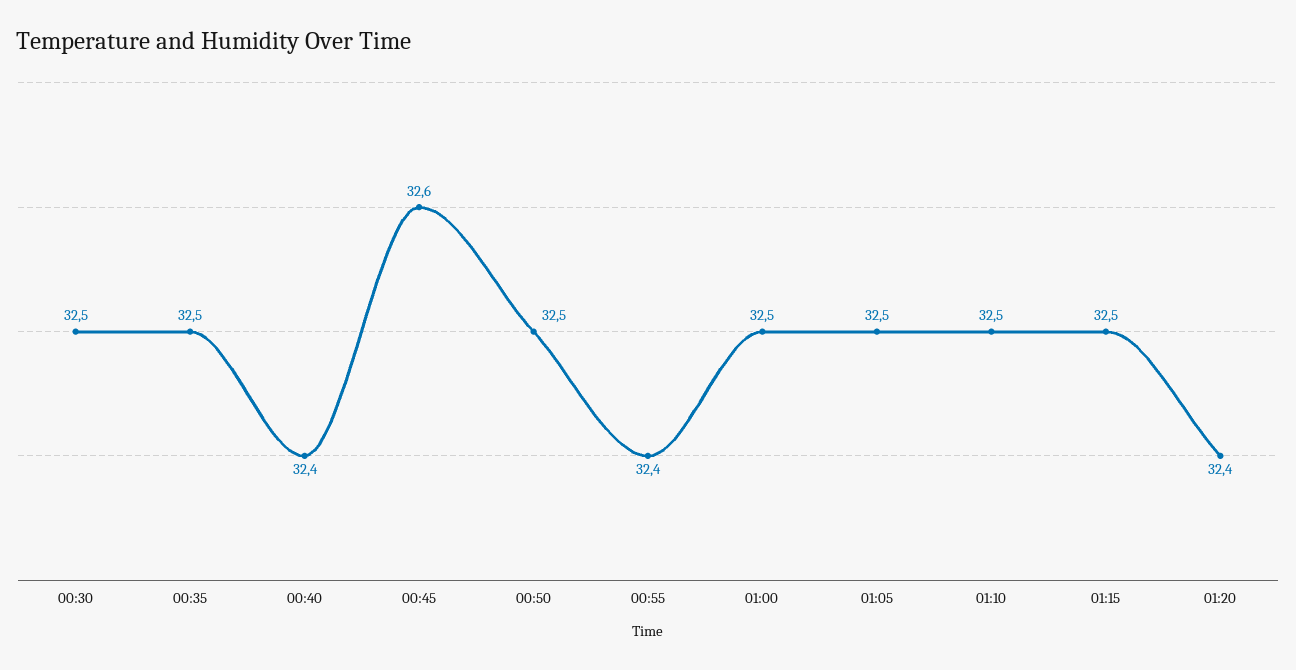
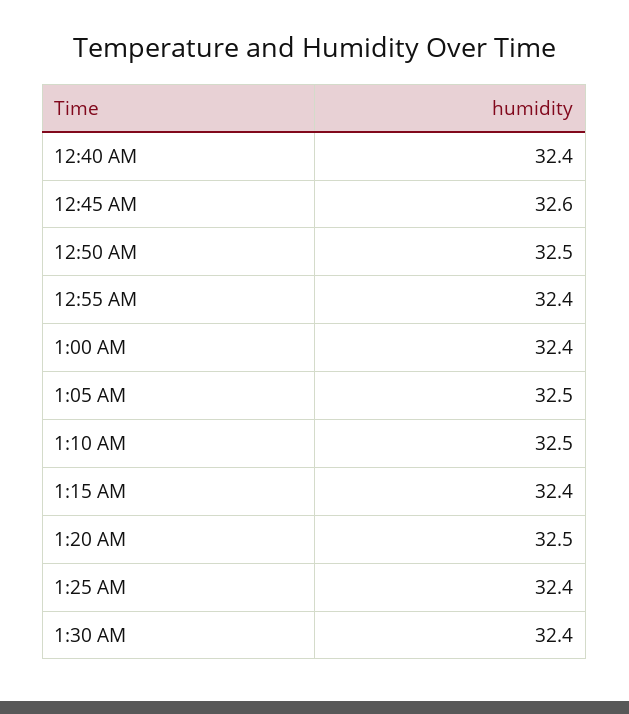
00:30: 32.5 -> none
00:35: 32.5 -> none
01:00: 32.5 -> 32.4
01:15: 32.5 -> 32.4
01:20: 32.4 -> 32.5
1:25 AM: none -> 32.4
1:30 AM: none -> 32.4

